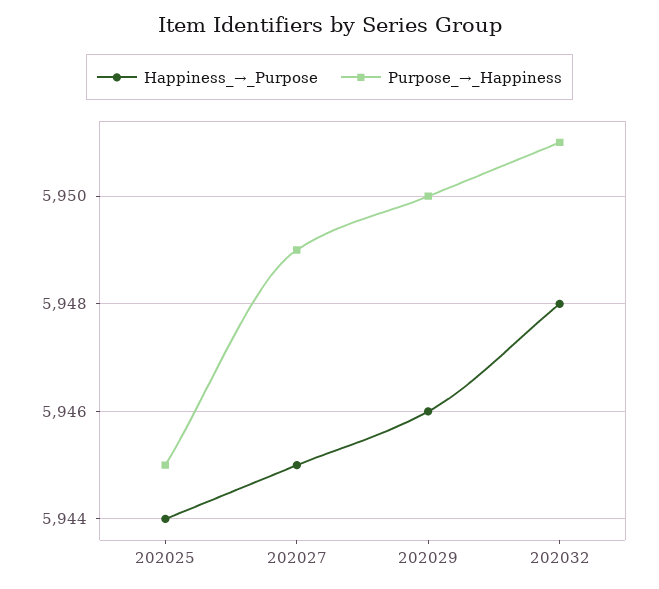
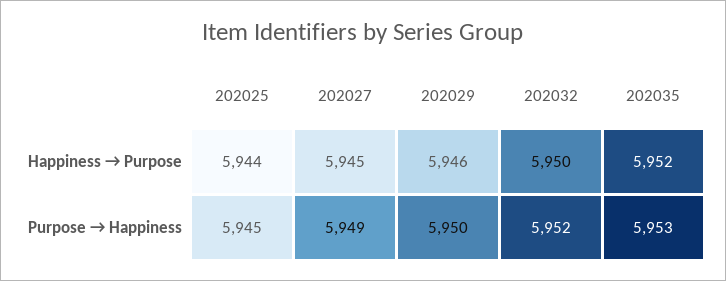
Happiness_→_Purpose, 202032: 5948 -> 5950
Purpose_→_Happiness, 202032: 5951 -> 5952
Happiness_→_Purpose, 202035: none -> 5952
Purpose_→_Happiness, 202035: none -> 5953

